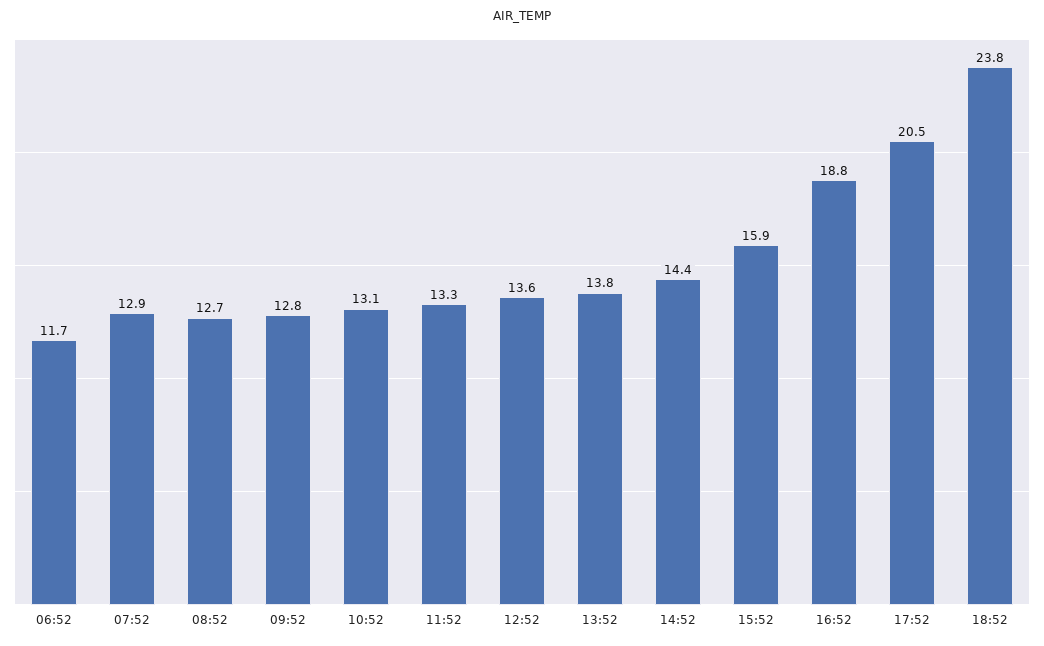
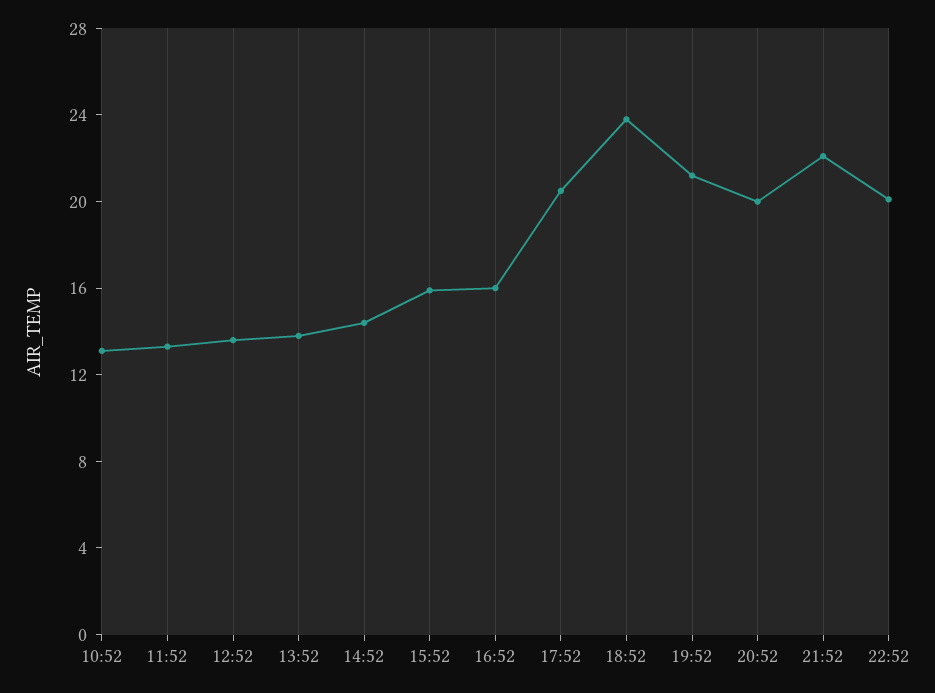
06:52: 11.7 -> none
07:52: 12.9 -> none
08:52: 12.7 -> none
09:52: 12.8 -> none
16:52: 18.8 -> 16
19:52: none -> 21
20:52: none -> 20
21:52: none -> 22
22:52: none -> 20

